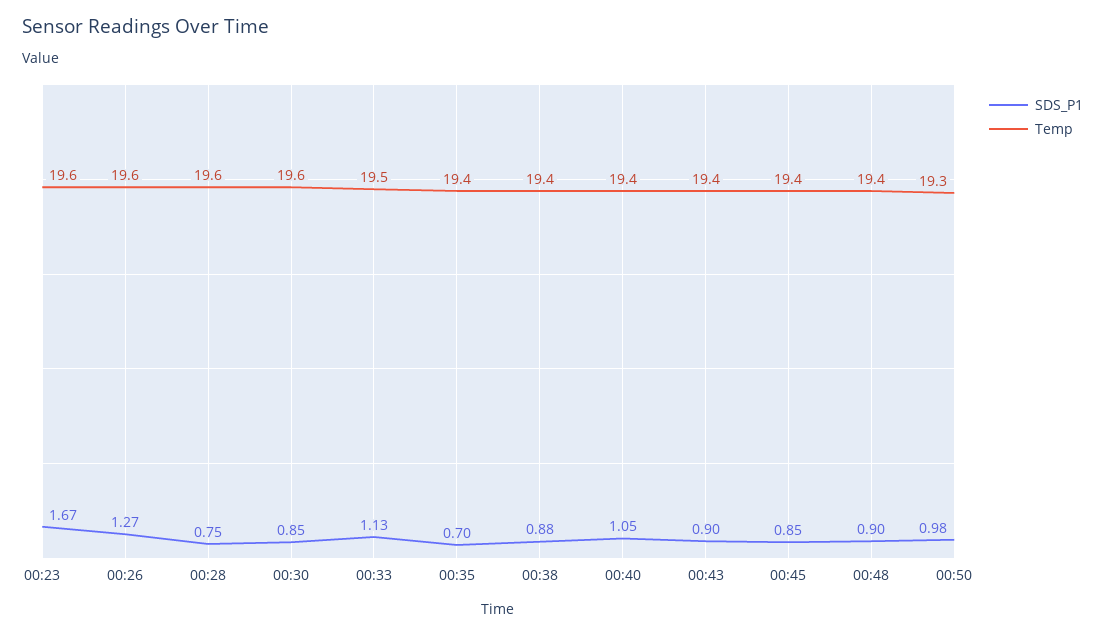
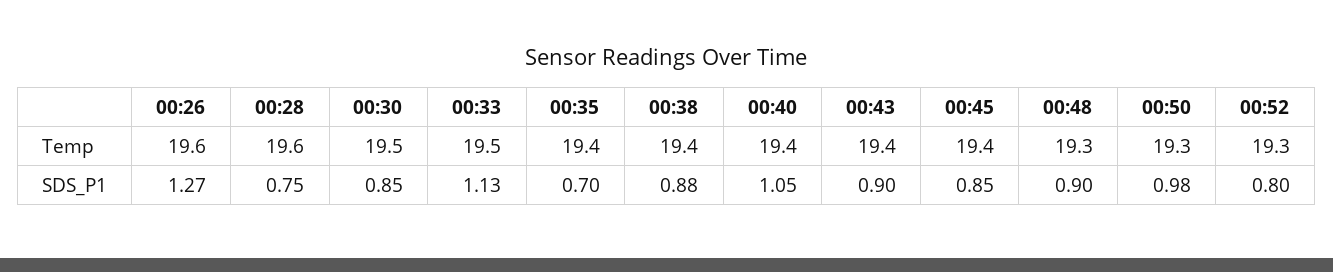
SDS_P1, 00:23: 1.67 -> none
Temp, 00:23: 19.6 -> none
Temp, 00:30: 19.6 -> 19.5
Temp, 00:48: 19.4 -> 19.3
Temp, 00:52: none -> 19.3
SDS_P1, 00:52: none -> 0.8

